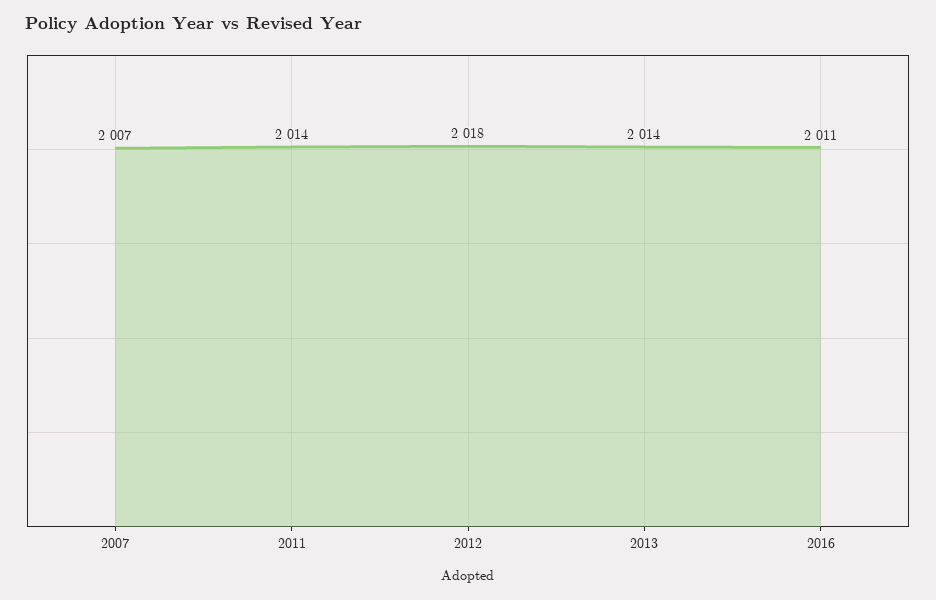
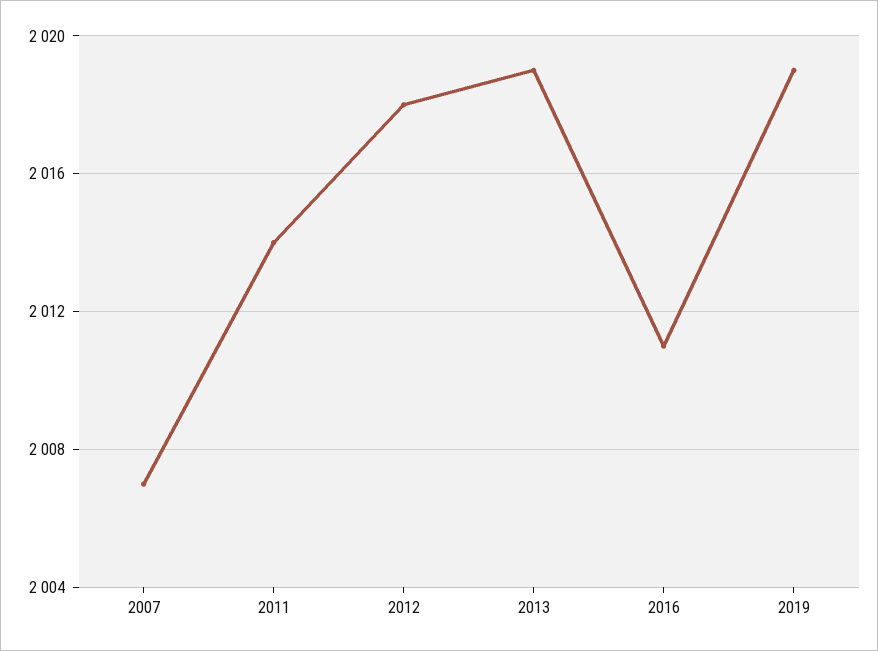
2013: 2014 -> 2019
2019: none -> 2019

